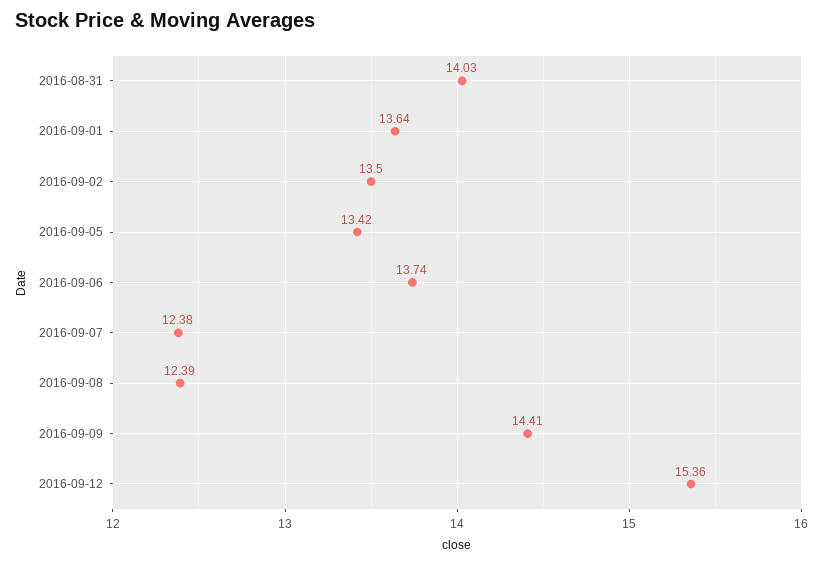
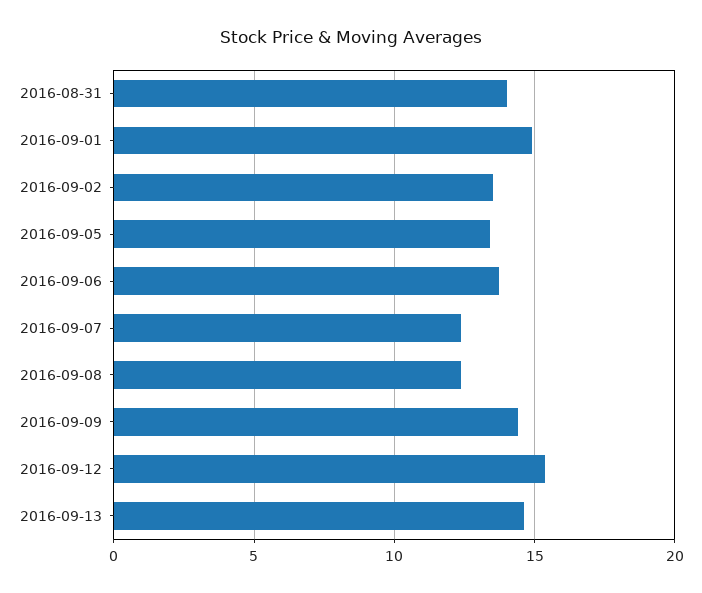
2016-09-01: 13.64 -> 15
2016-09-13: none -> 14.5

